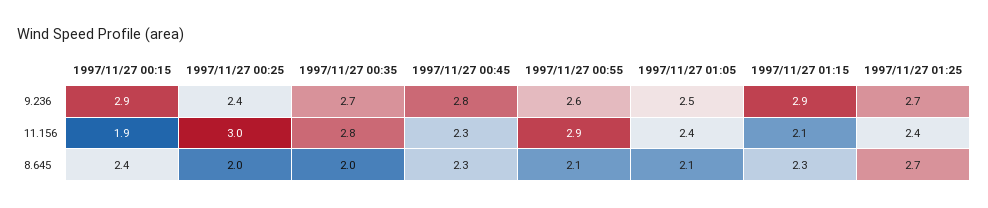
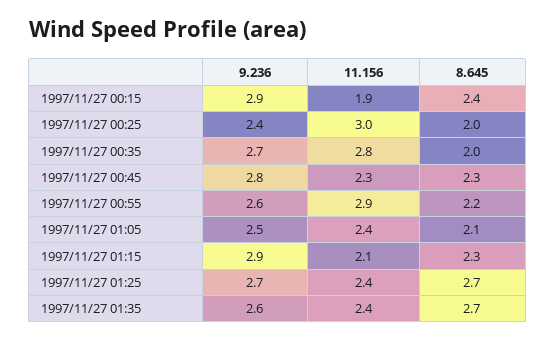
1997/11/27 00:55, 8.645: 2.1 -> 2.2
1997/11/27 01:35, 9.236: none -> 2.6
1997/11/27 01:35, 11.156: none -> 2.4
1997/11/27 01:35, 8.645: none -> 2.7

